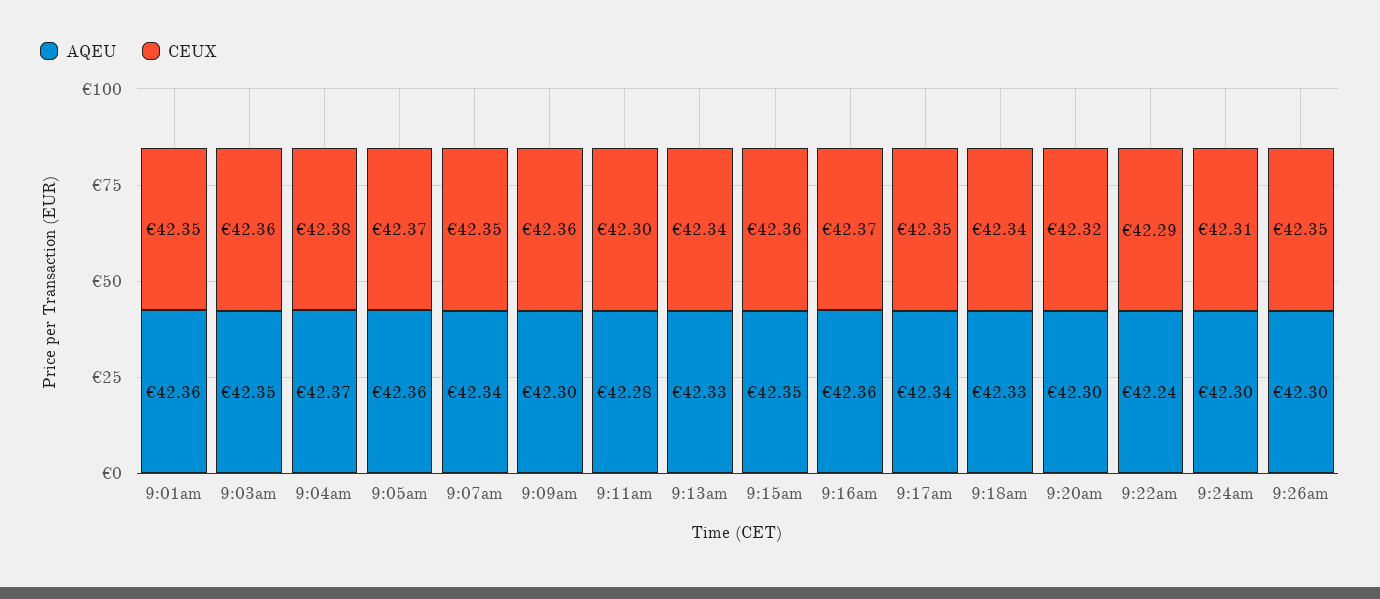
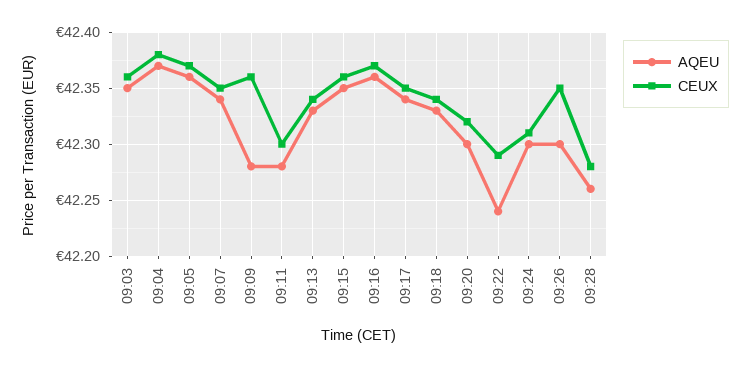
AQEU, 9:01am: 42.36 -> none
CEUX, 9:01am: 42.35 -> none
AQEU, 9:09am: 42.3 -> 42.28
AQEU, 09:28: none -> 42.26
CEUX, 09:28: none -> 42.28

